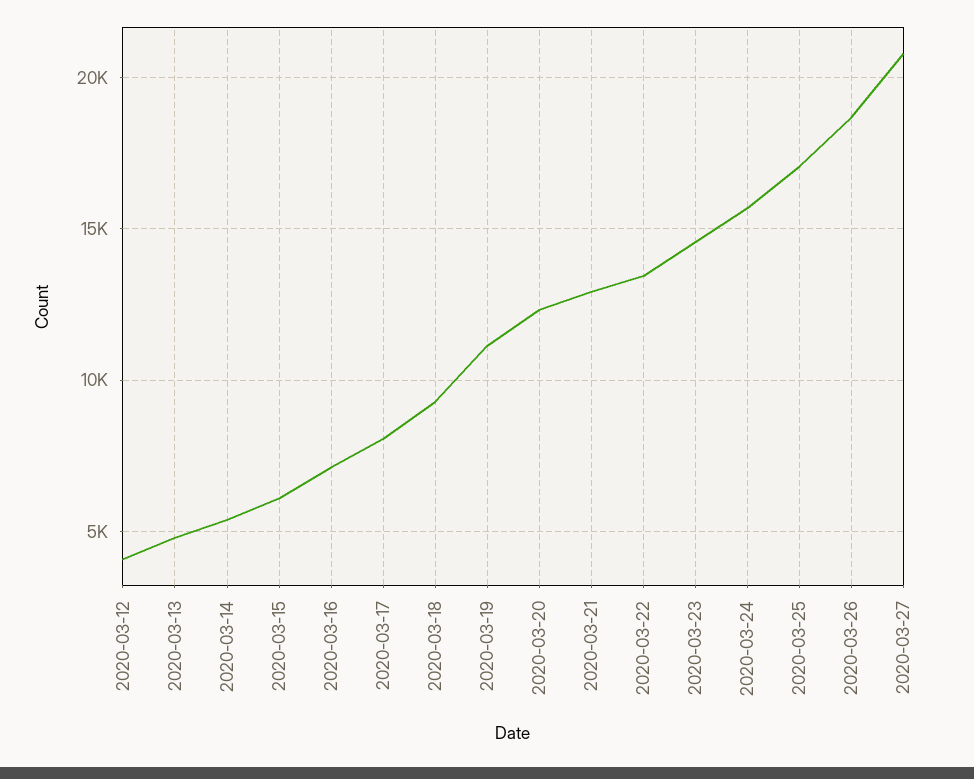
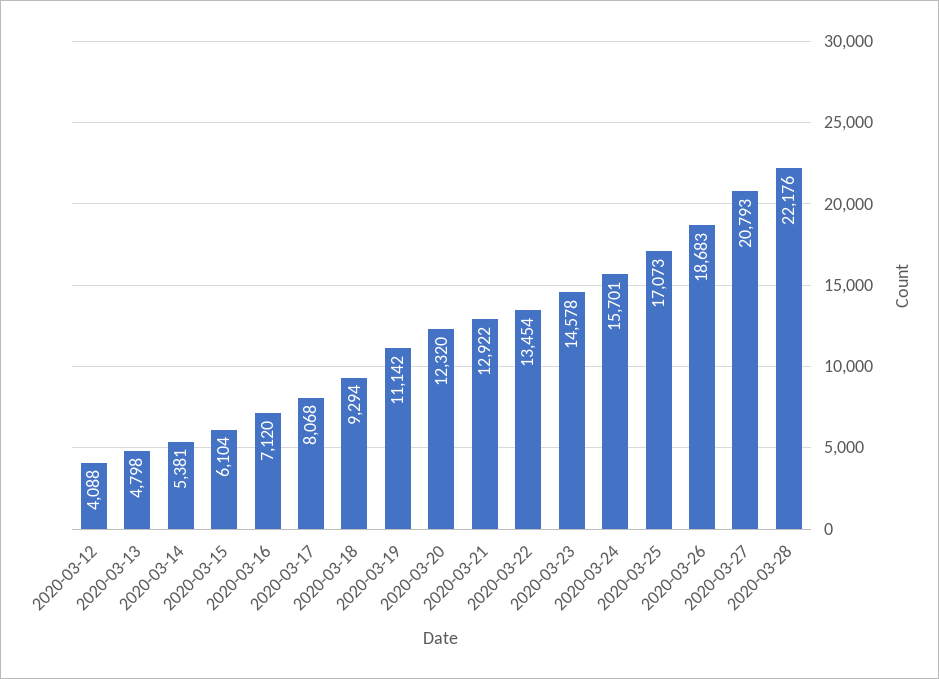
2020-03-28: none -> 22176

